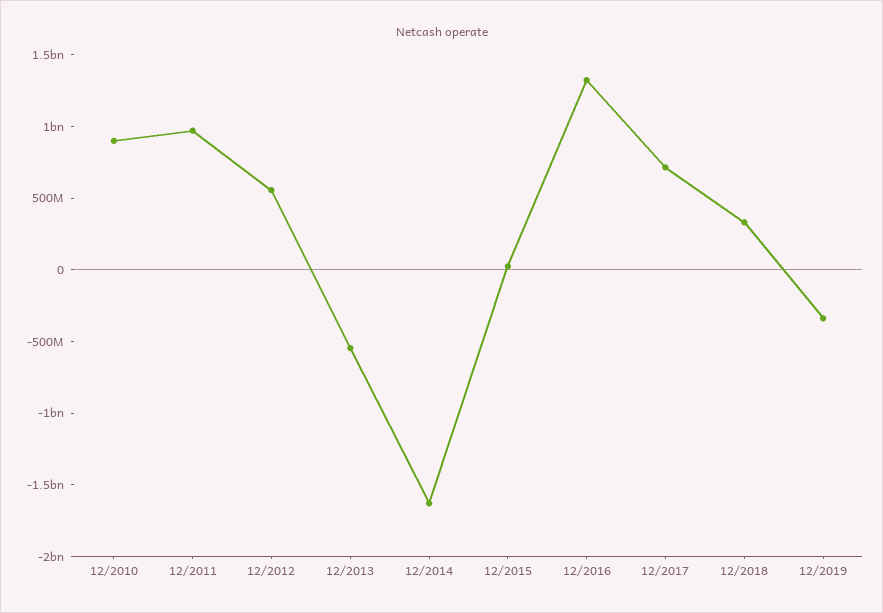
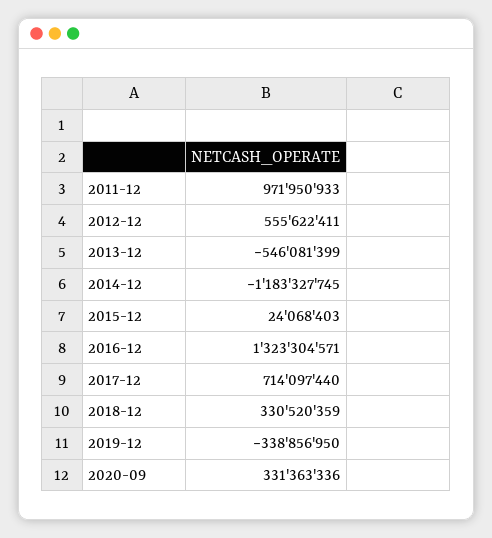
12/2010: 900000000 -> none
12/2014: -1600000000 -> -1183327745
2020-09: none -> 331363336

